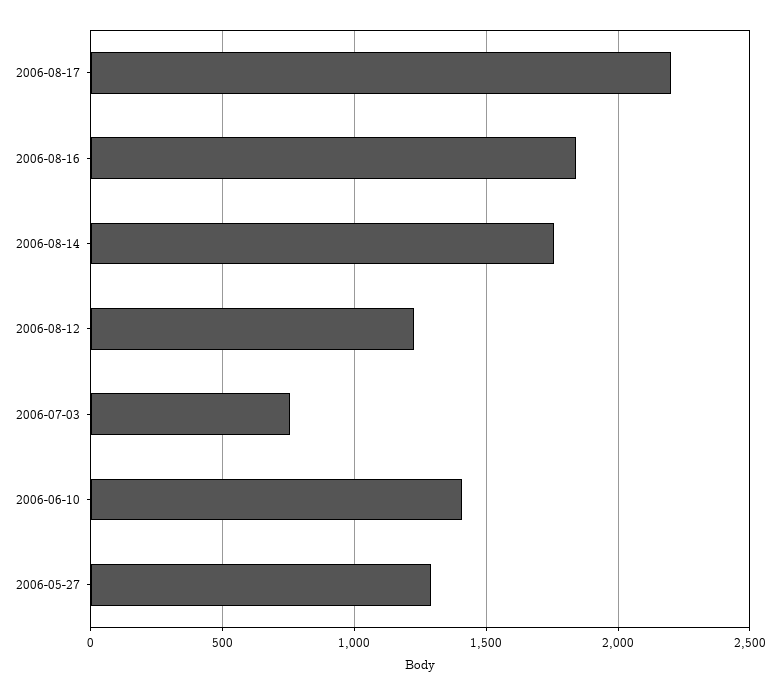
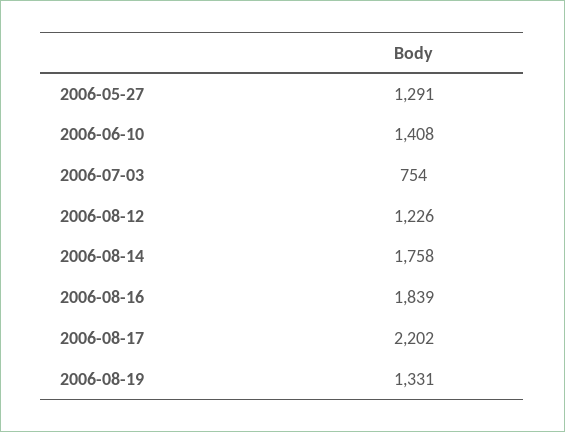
2006-08-19: none -> 1331

